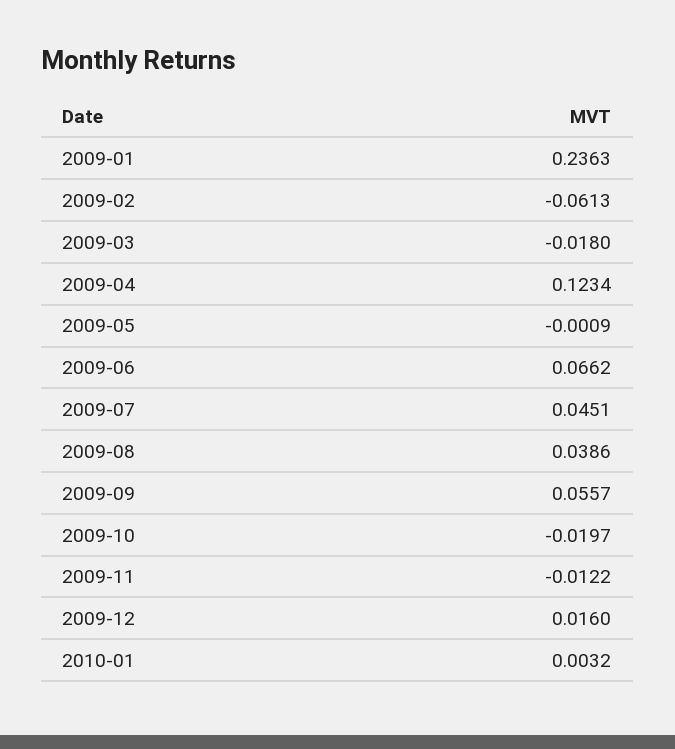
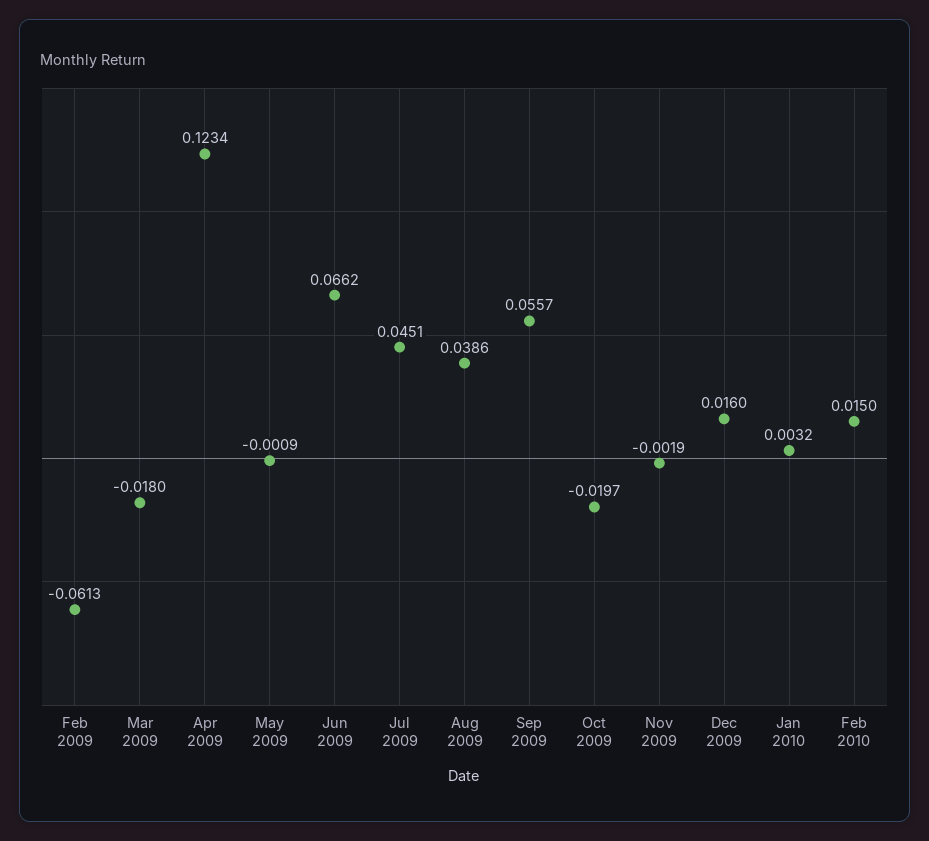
2009-01: 0.2363 -> none
2009-11: -0.0122 -> -0.0019
Feb 2010: none -> 0.015

